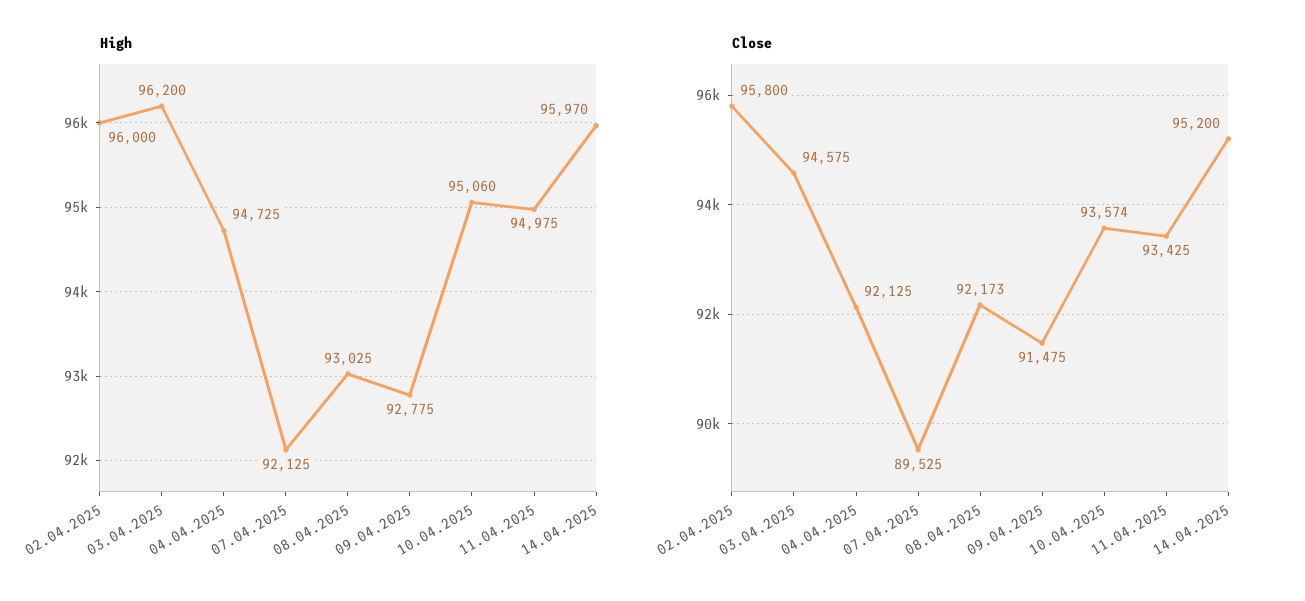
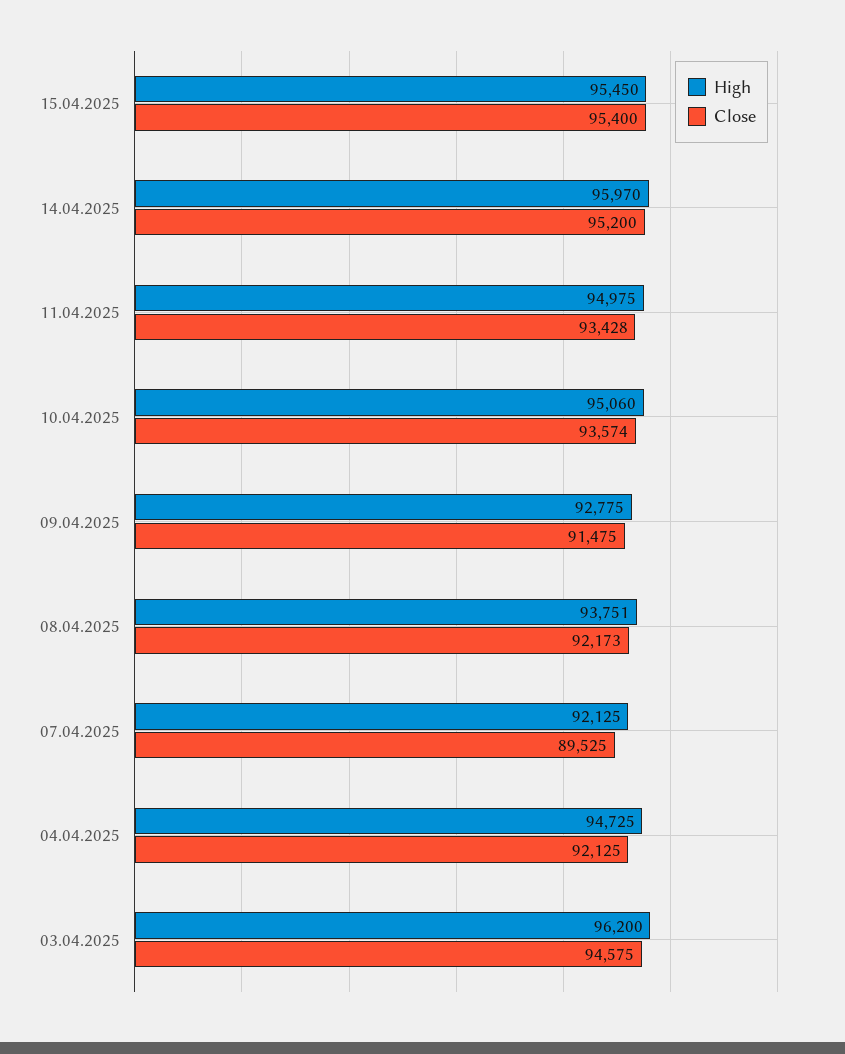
High, 02.04.2025: 96000 -> none
High, 08.04.2025: 93025 -> 93751
Close, 02.04.2025: 95800 -> none
Close, 11.04.2025: 93425 -> 93428
High, 15.04.2025: none -> 95450
Close, 15.04.2025: none -> 95400

